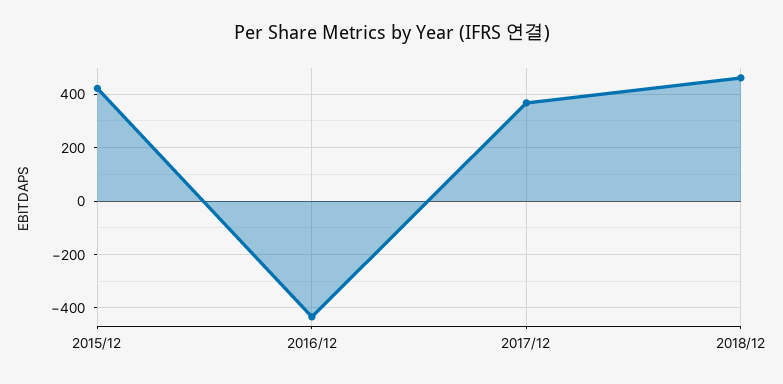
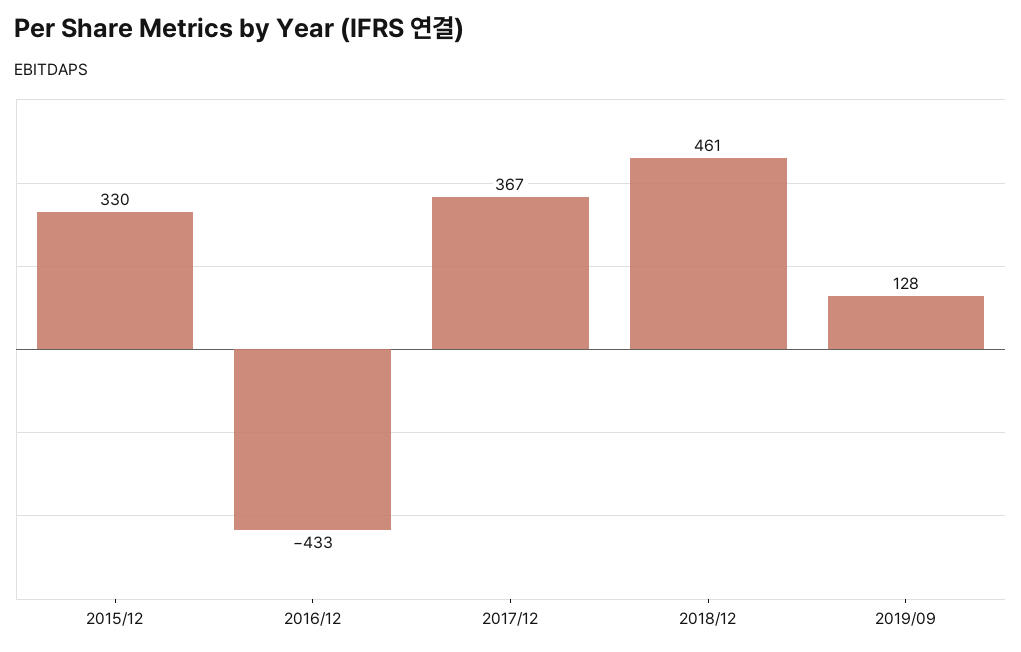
2015/12: 425 -> 330
2019/09: none -> 128

